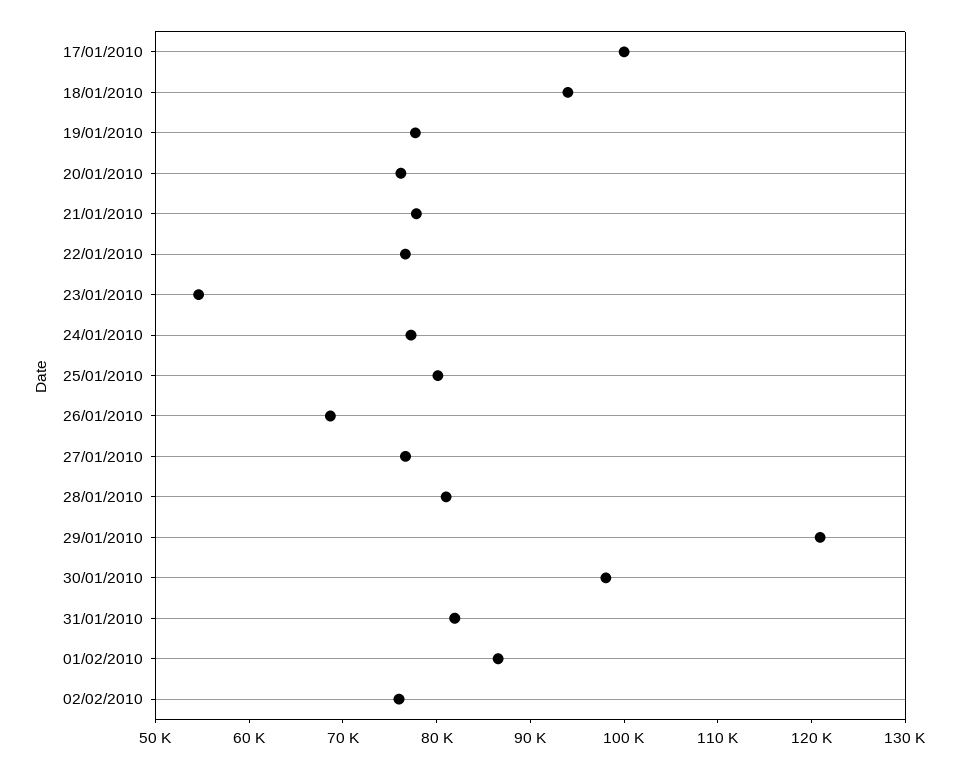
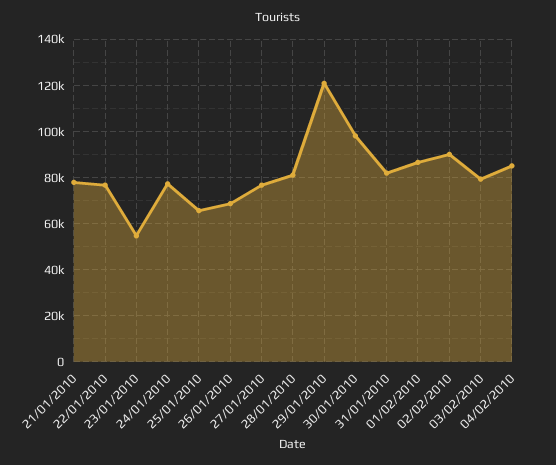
17/01/2010: 100000 -> none
18/01/2010: 94000 -> none
19/01/2010: 78000 -> none
20/01/2010: 76000 -> none
25/01/2010: 80000 -> 65000
02/02/2010: 76000 -> 90000
03/02/2010: none -> 80000
04/02/2010: none -> 85000

